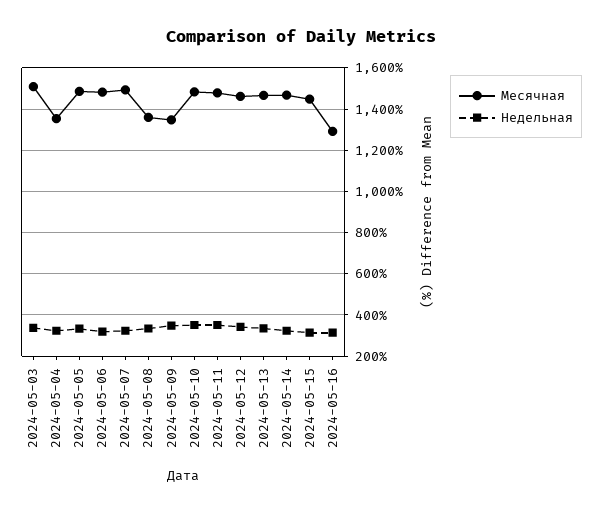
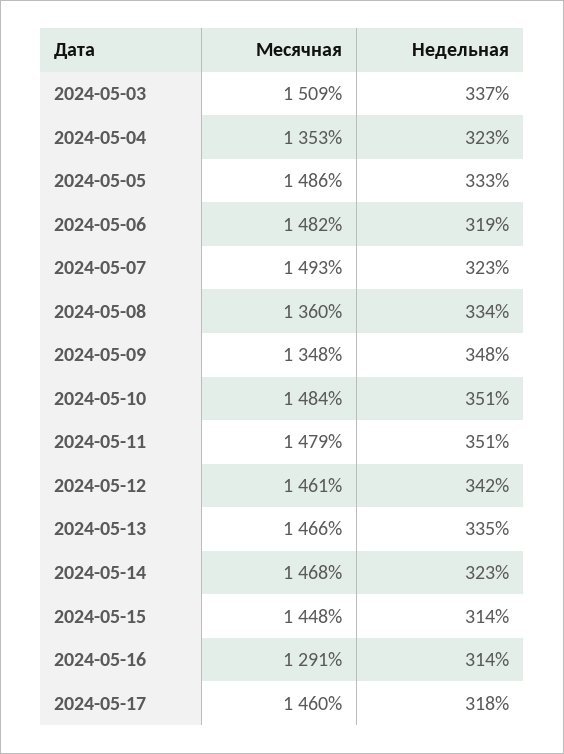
Месячная, 2024-05-17: none -> 1460
Недельная, 2024-05-17: none -> 318

